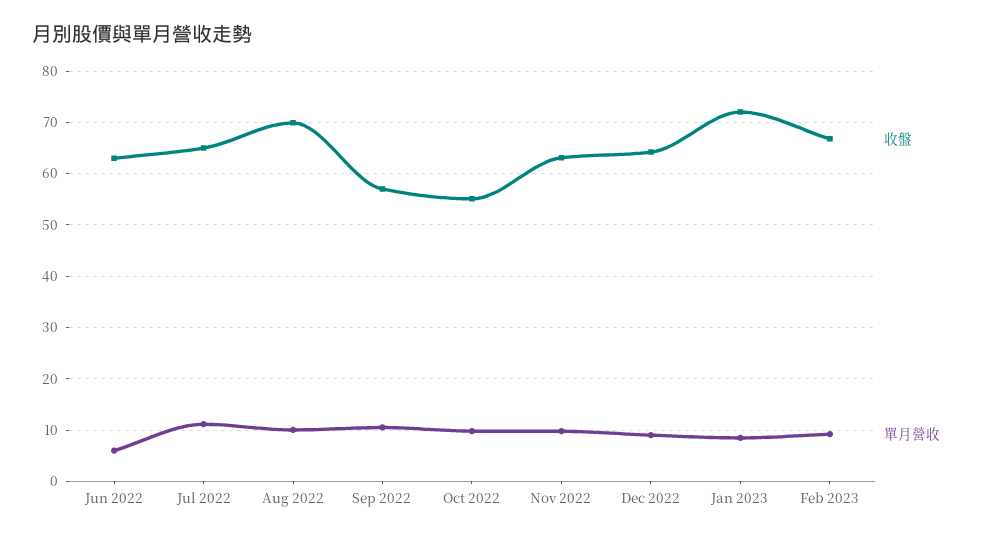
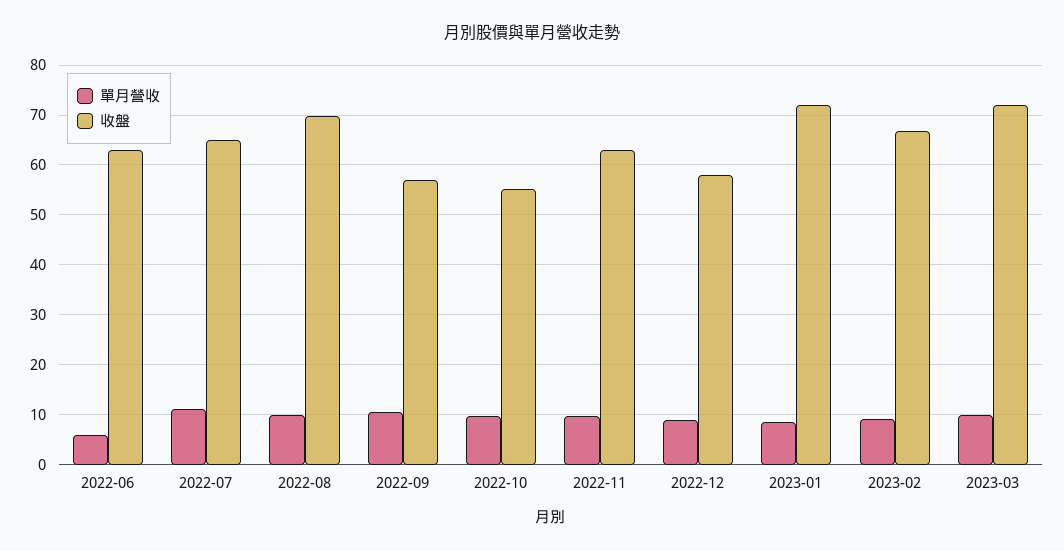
收盤, Dec 2022: 64 -> 58
單月營收, 2023-03: none -> 10
收盤, 2023-03: none -> 72

